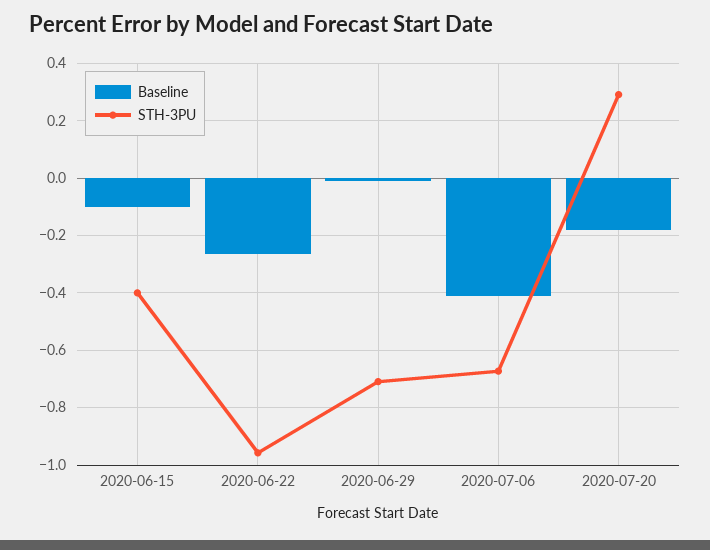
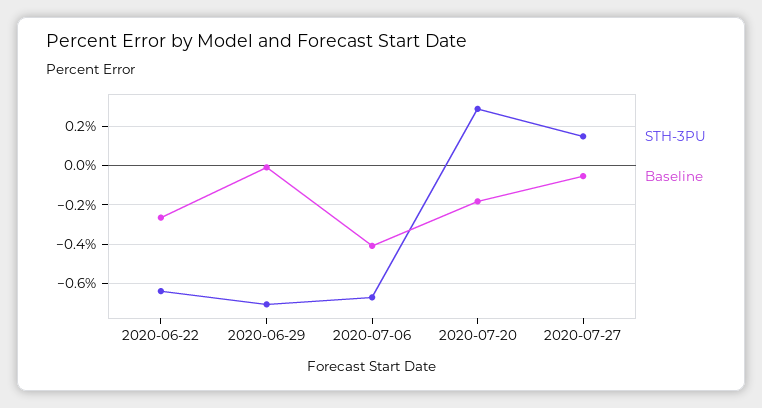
Baseline, 2020-06-15: -0.1 -> none
STH-3PU, 2020-06-15: -0.4 -> none
STH-3PU, 2020-06-22: -0.95 -> -0.65
STH-3PU, 2020-07-27: none -> 0.15
Baseline, 2020-07-27: none -> -0.05

